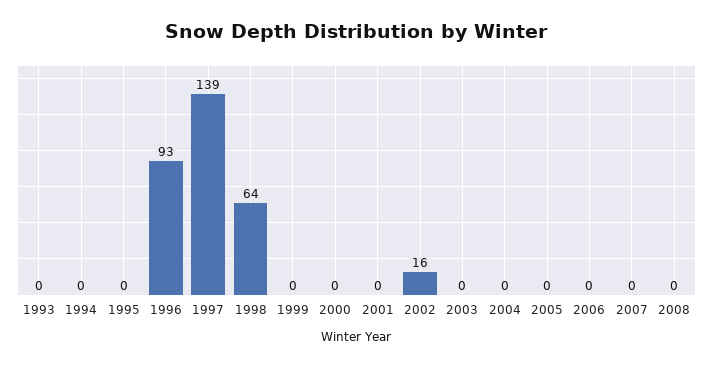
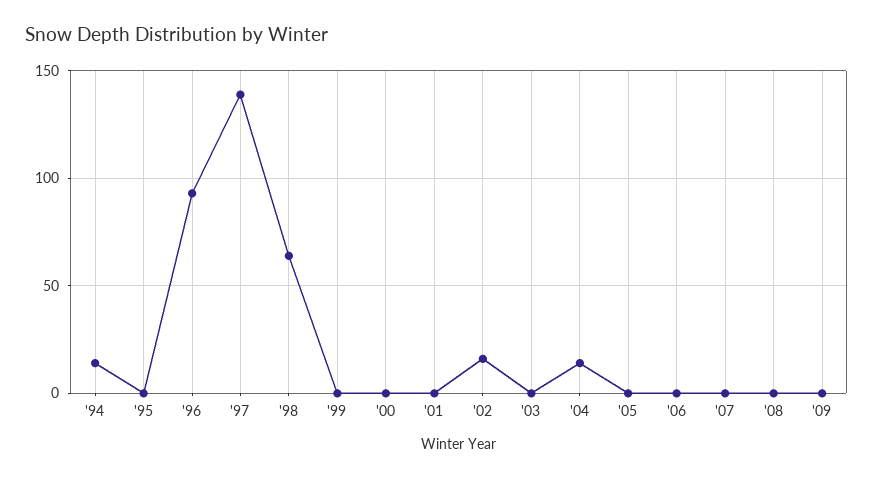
1993: 0 -> none
1994: 0 -> 15
2004: 0 -> 15
'09: none -> 0

